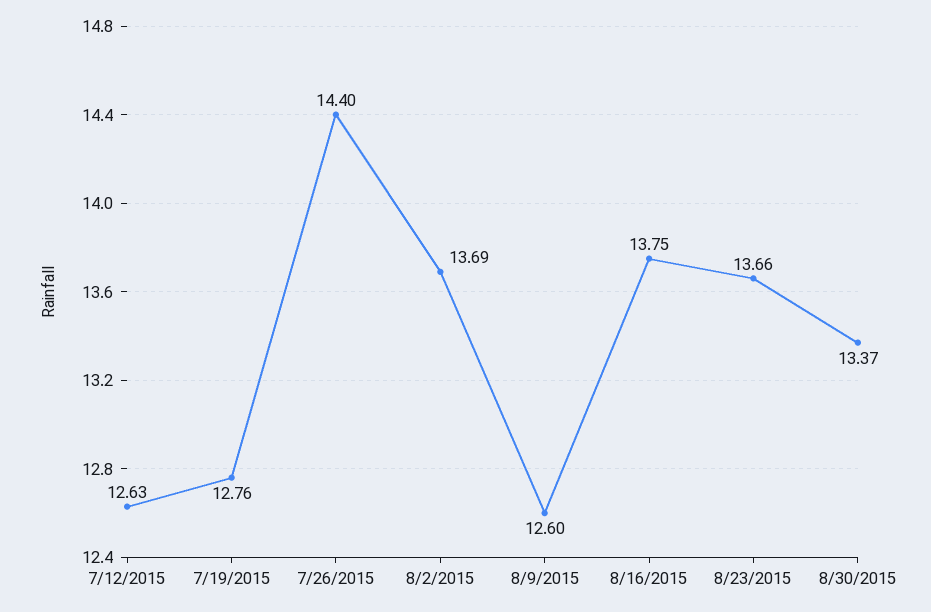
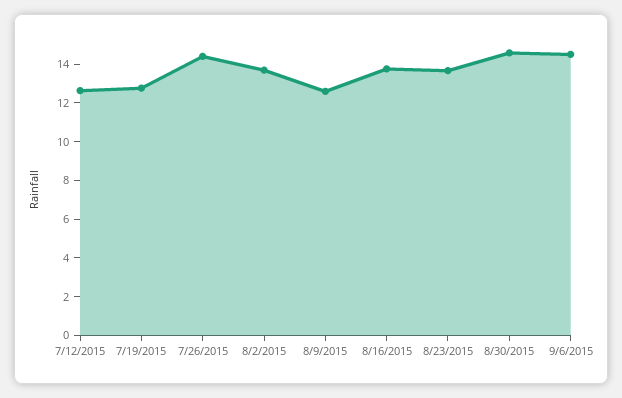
8/30/2015: 13.37 -> 14.5
9/6/2015: none -> 14.5

